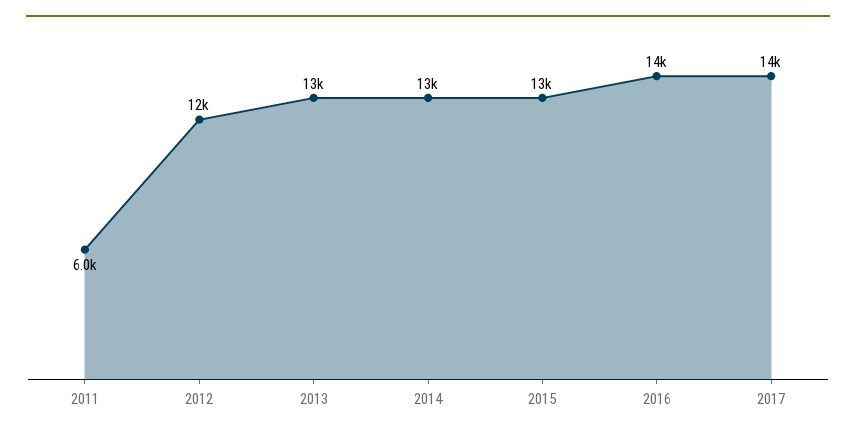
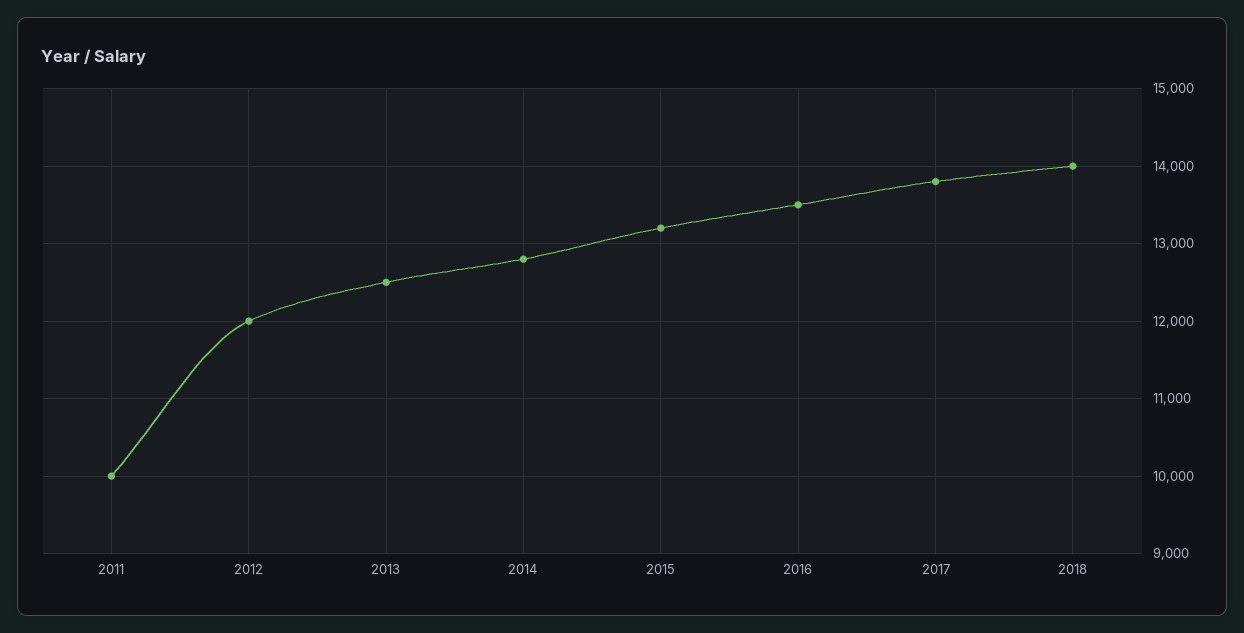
2011: 6000 -> 10000
2018: none -> 14000

